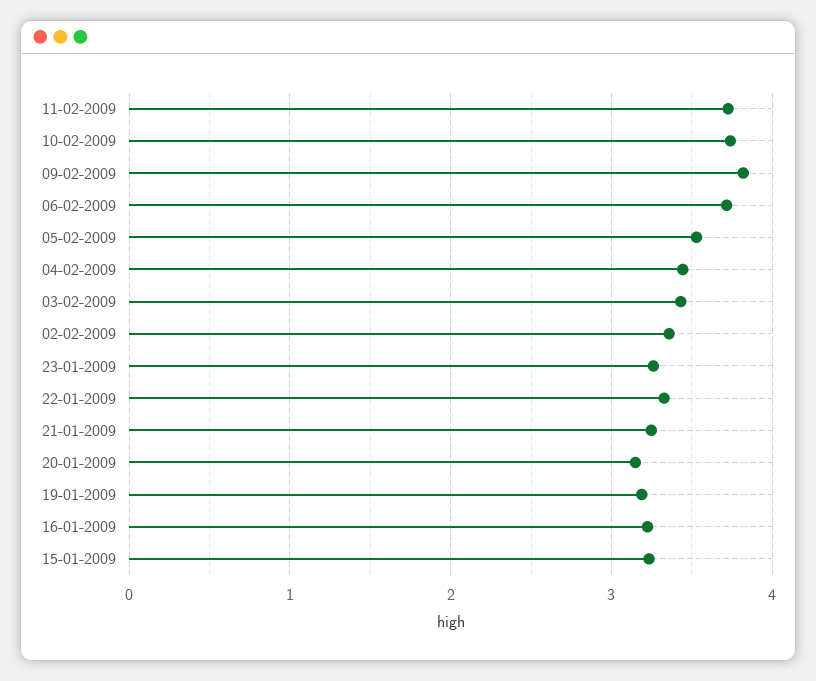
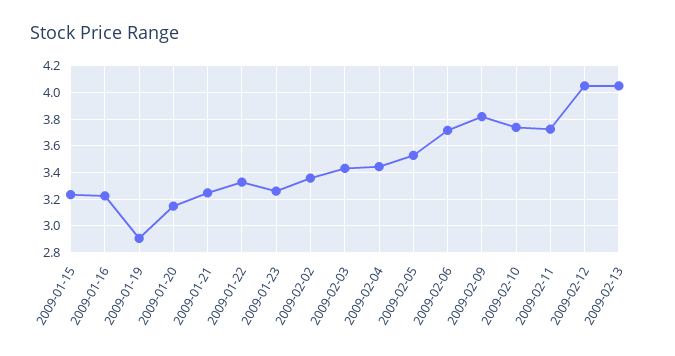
19-01-2009: 3.2 -> 2.9
2009-02-12: none -> 4.05
2009-02-13: none -> 4.05

